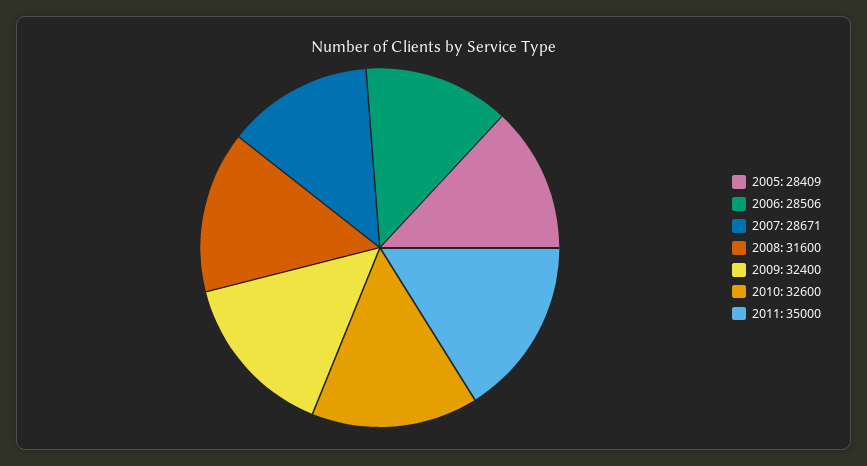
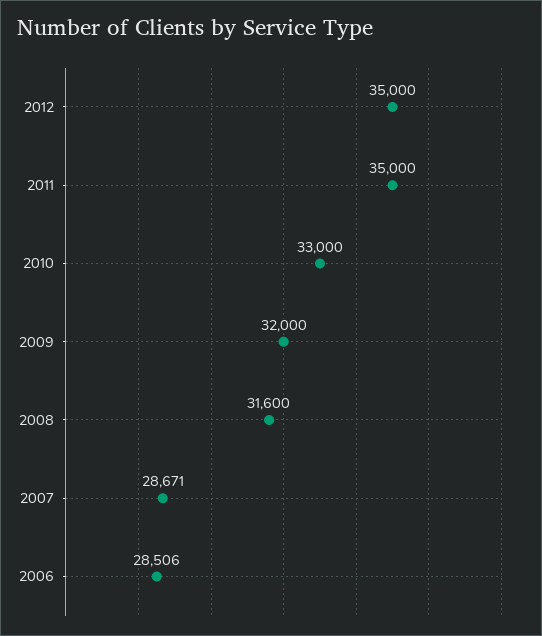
2005: 28409 -> none
2009: 32400 -> 32000
2010: 32600 -> 33000
2012: none -> 35000

